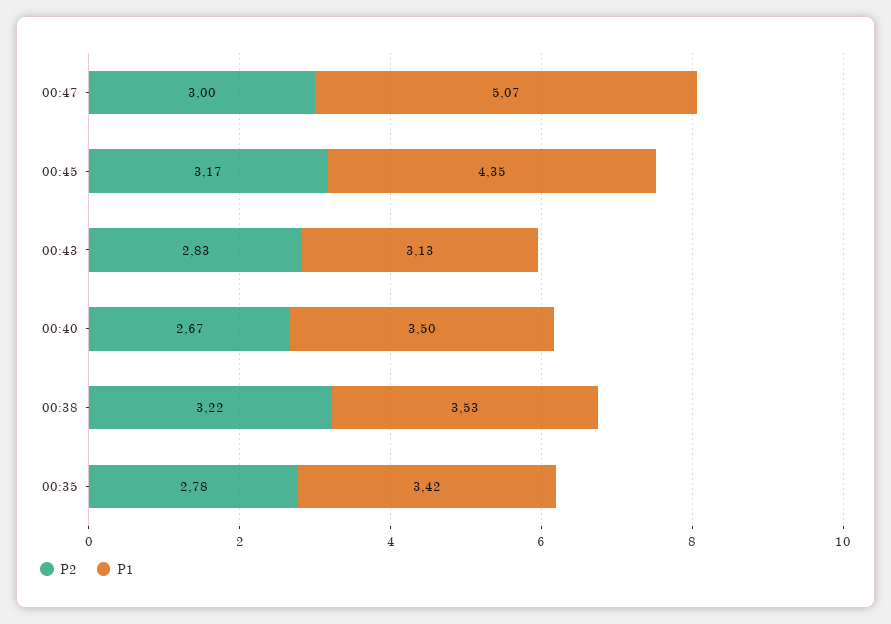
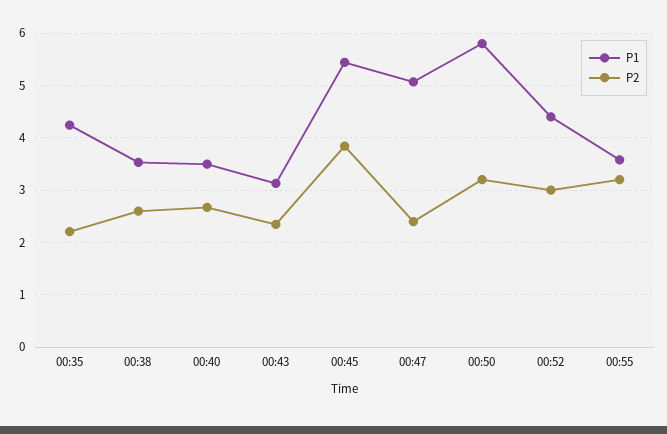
P2, 00:47: 3 -> 2.4
P2, 00:45: 3.17 -> 3.8
P1, 00:45: 4.35 -> 5.4
P2, 00:43: 2.83 -> 2.4
P2, 00:38: 3.22 -> 2.6
P2, 00:35: 2.78 -> 2.2
P1, 00:35: 3.42 -> 4.2
P1, 00:50: none -> 5.8
P2, 00:50: none -> 3.2
P1, 00:52: none -> 4.4
P2, 00:52: none -> 3
P1, 00:55: none -> 3.6
P2, 00:55: none -> 3.2

